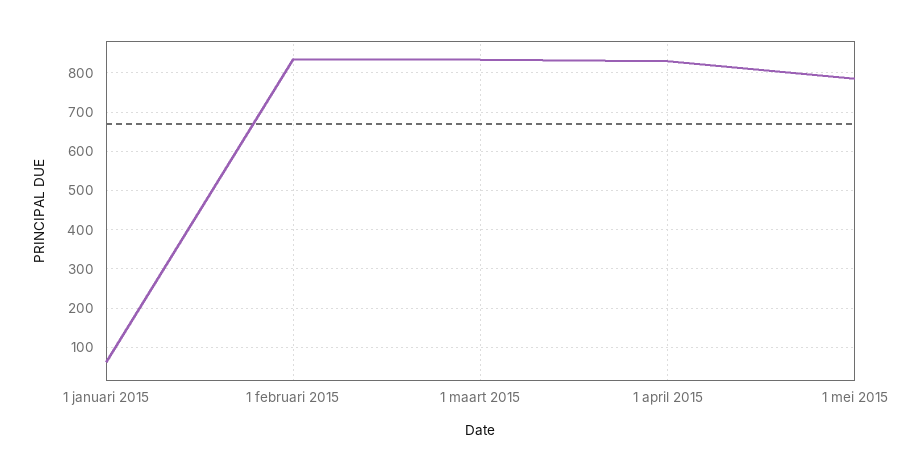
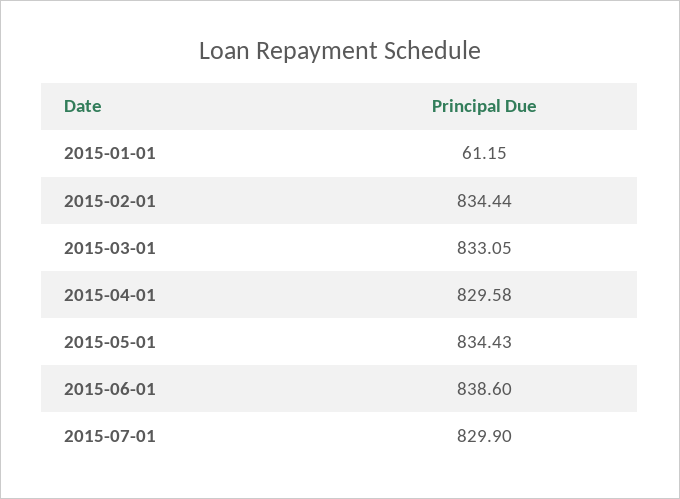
1 mei 2015: 780 -> 834.43
2015-06-01: none -> 838.6
2015-07-01: none -> 829.9

